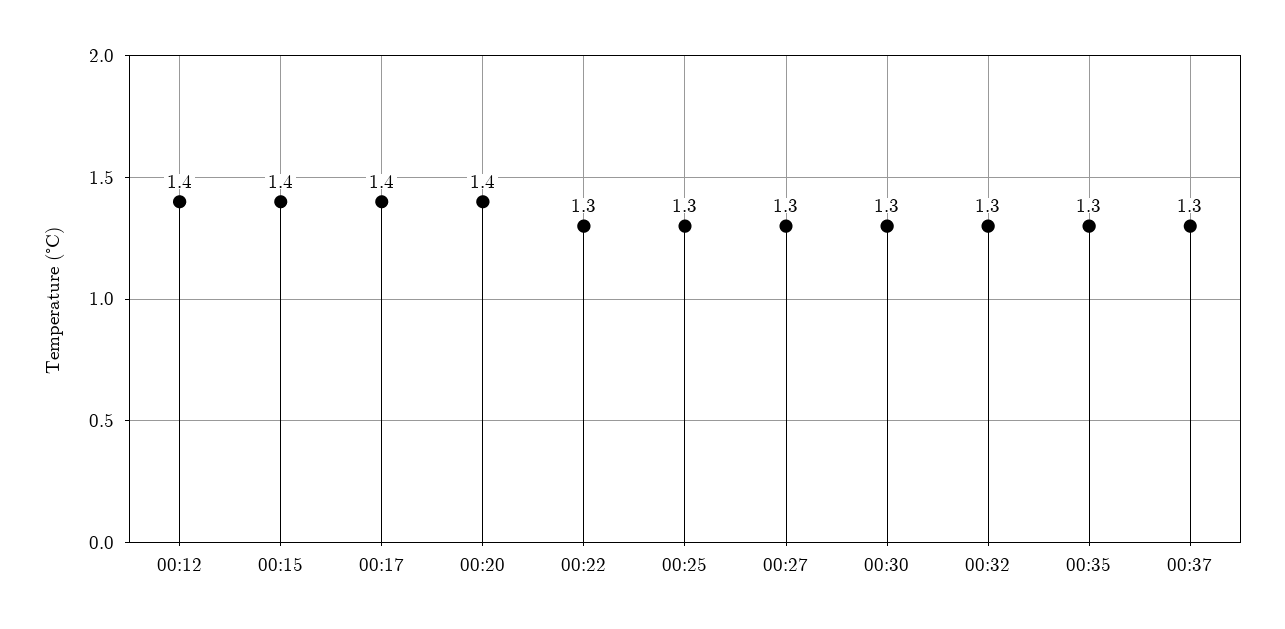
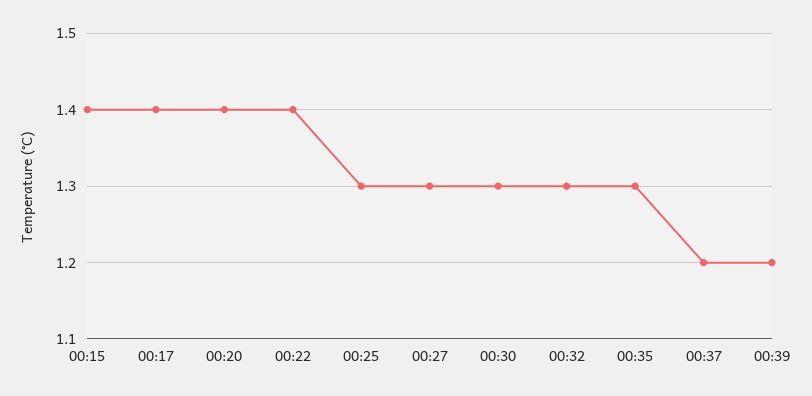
00:12: 1.4 -> none
00:22: 1.3 -> 1.4
00:37: 1.3 -> 1.2
00:39: none -> 1.2

